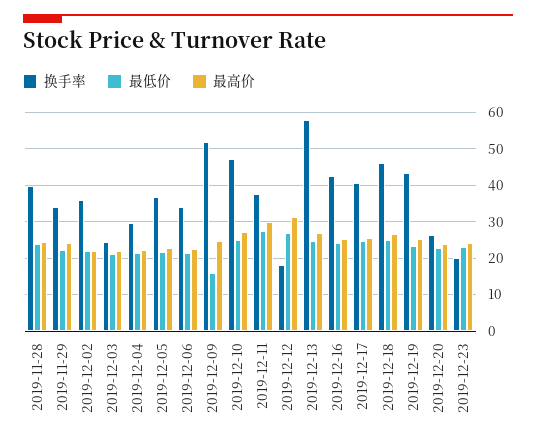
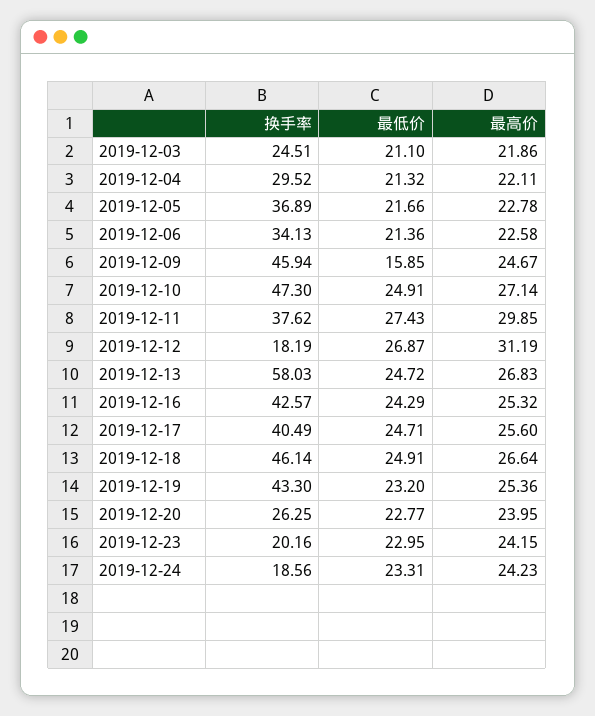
换手率, 2019-11-28: 40 -> none
最低价, 2019-11-28: 24 -> none
最高价, 2019-11-28: 24 -> none
换手率, 2019-11-29: 34 -> none
最低价, 2019-11-29: 22 -> none
最高价, 2019-11-29: 24 -> none
换手率, 2019-12-02: 36 -> none
最低价, 2019-12-02: 22 -> none
最高价, 2019-12-02: 22 -> none
换手率, 2019-12-09: 52 -> 45.94
换手率, 2019-12-24: none -> 18.56
最低价, 2019-12-24: none -> 23.31
最高价, 2019-12-24: none -> 24.23

